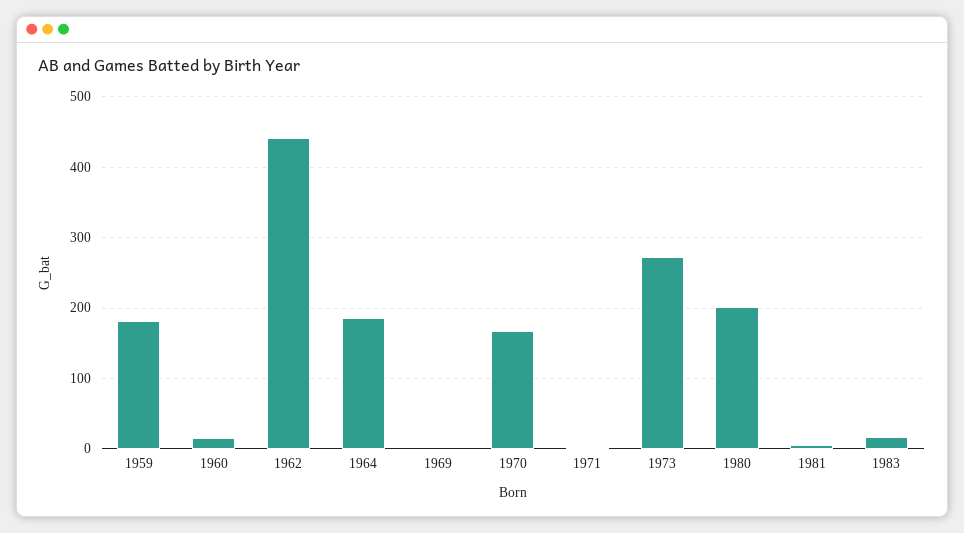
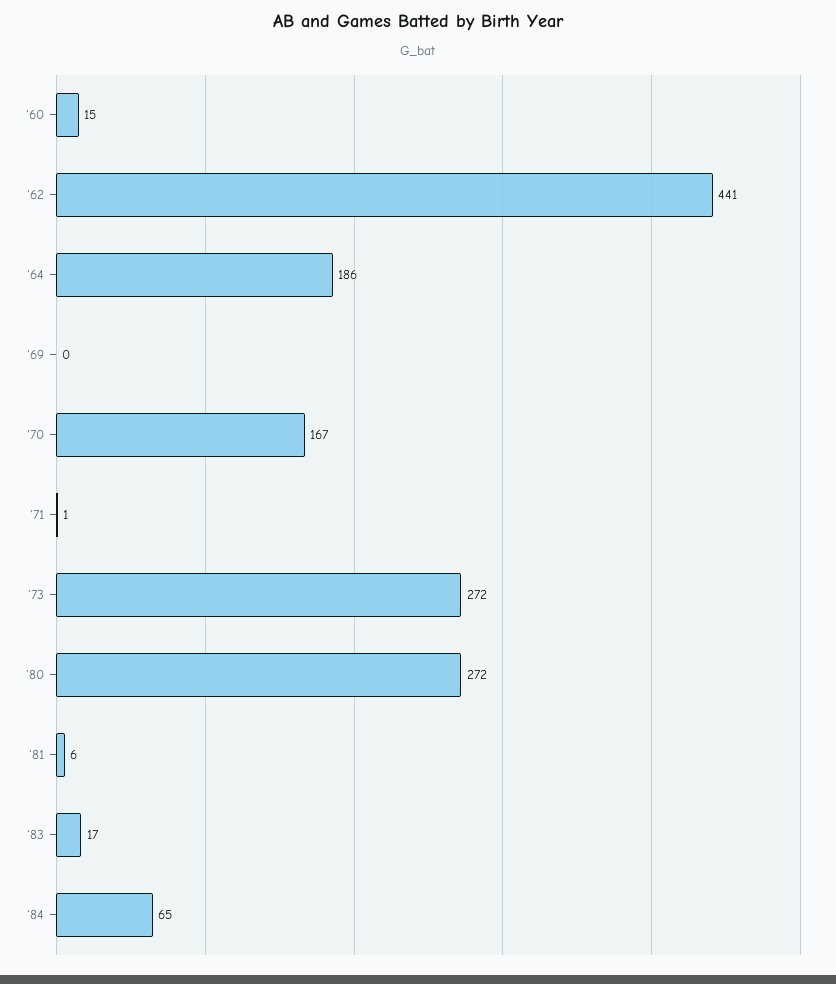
1959: 180 -> none
1980: 200 -> 272
'84: none -> 65

